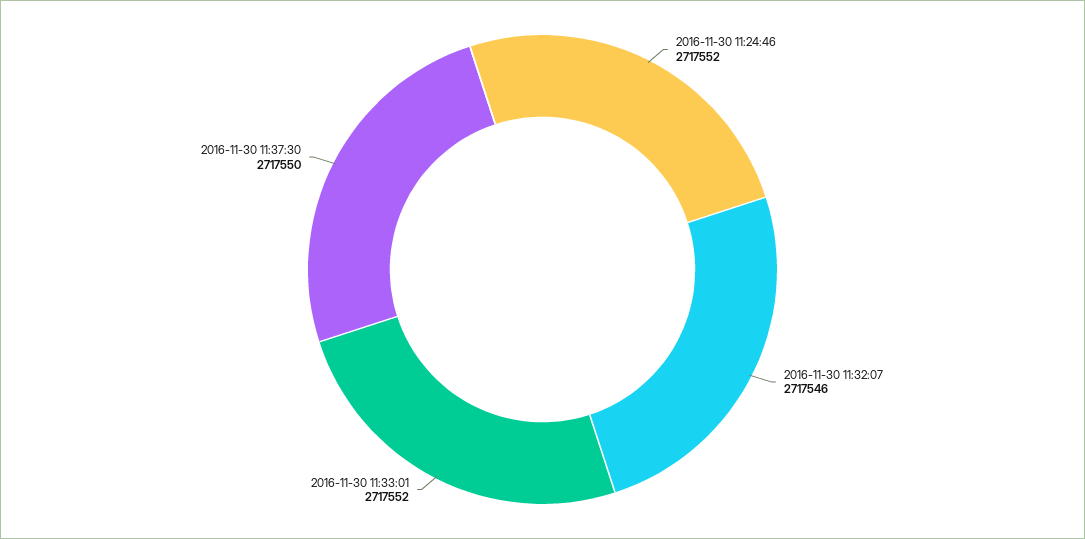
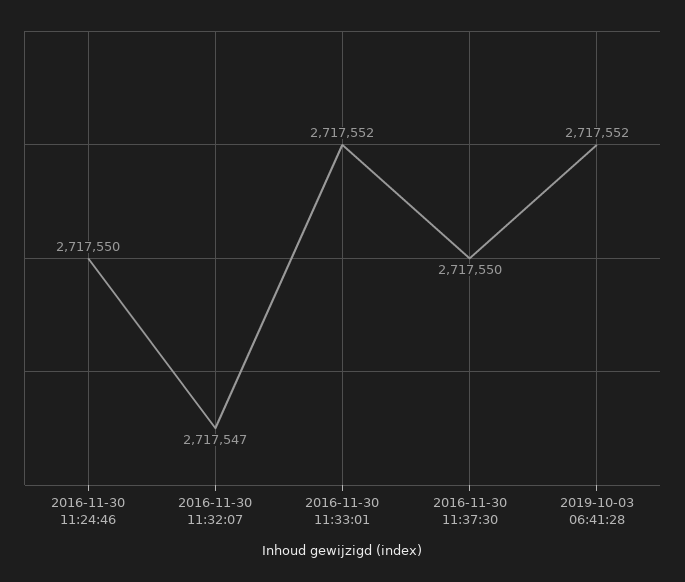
2016-11-30 11:24:46: 2717552 -> 2717550
2016-11-30 11:32:07: 2717546 -> 2717547
2019-10-03 06:41:28: none -> 2717552

